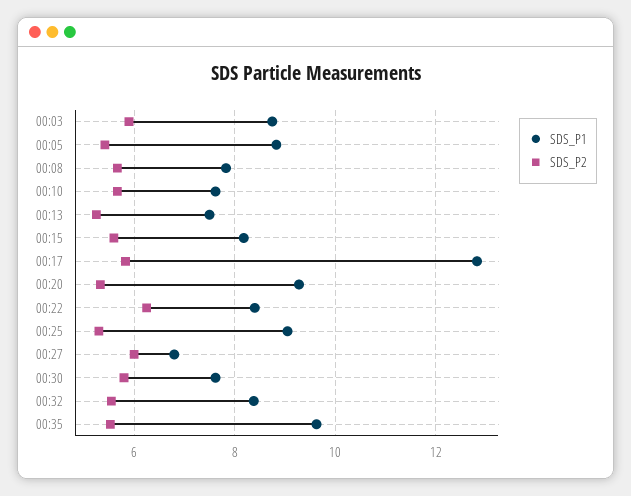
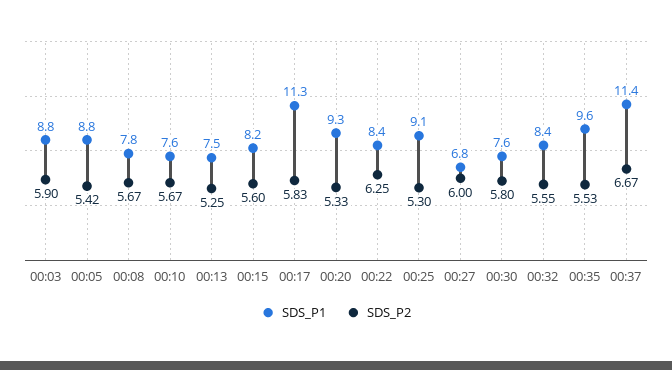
SDS_P1, 00:17: 12.8 -> 11.3
SDS_P1, 00:37: none -> 11.4
SDS_P2, 00:37: none -> 6.67

